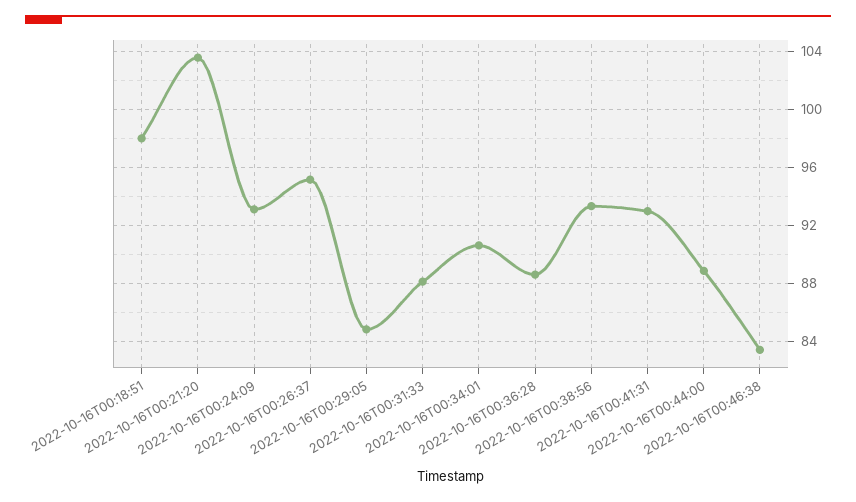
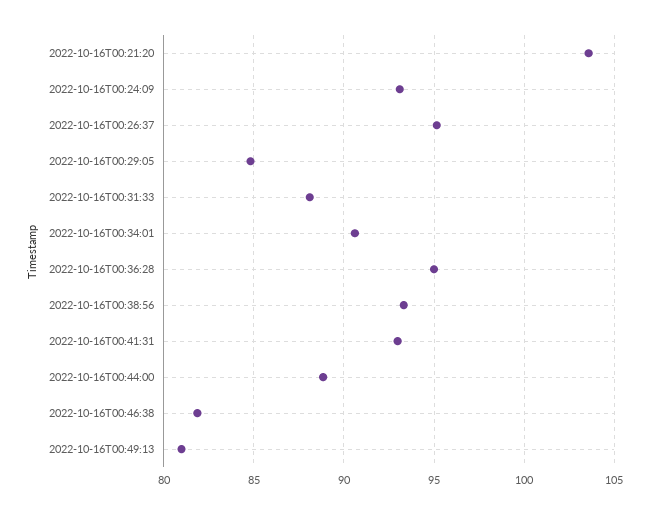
2022-10-16T00:18:51: 98 -> none
2022-10-16T00:36:28: 88.5 -> 95
2022-10-16T00:46:38: 83.5 -> 82
2022-10-16T00:49:13: none -> 81

